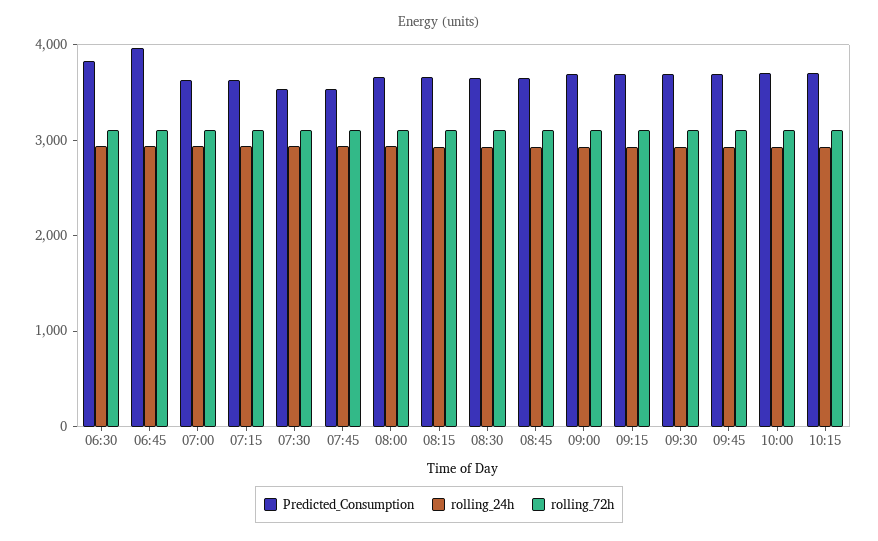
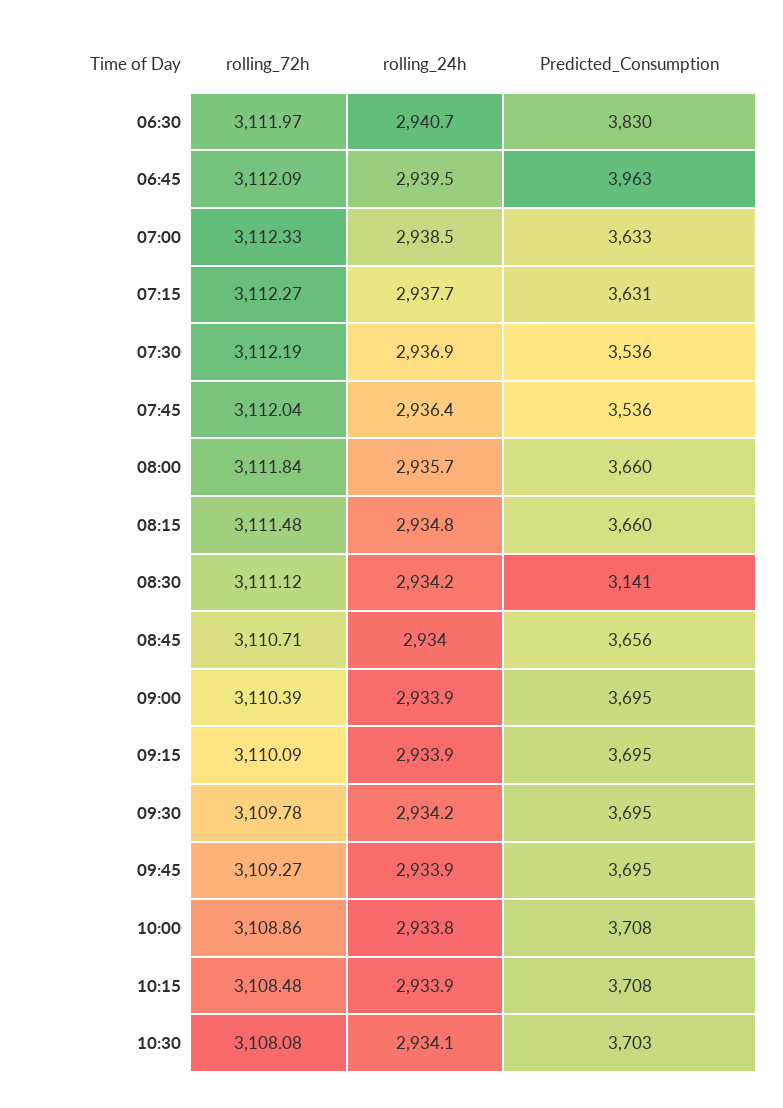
Predicted_Consumption, 08:30: 3600 -> 3141
rolling_72h, 10:30: none -> 3108.08
rolling_24h, 10:30: none -> 2934.1
Predicted_Consumption, 10:30: none -> 3703

